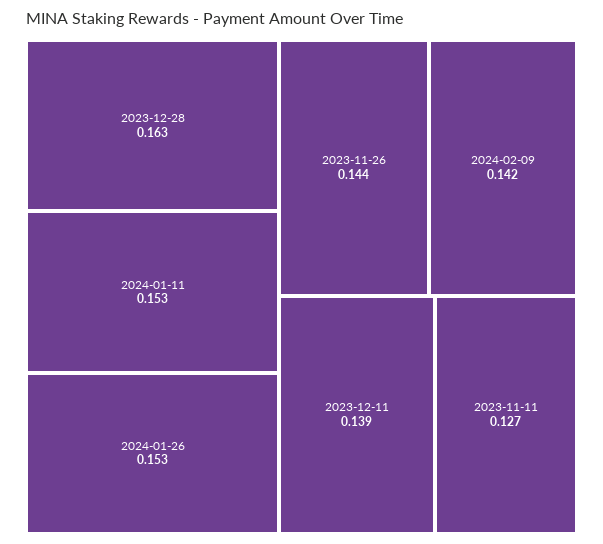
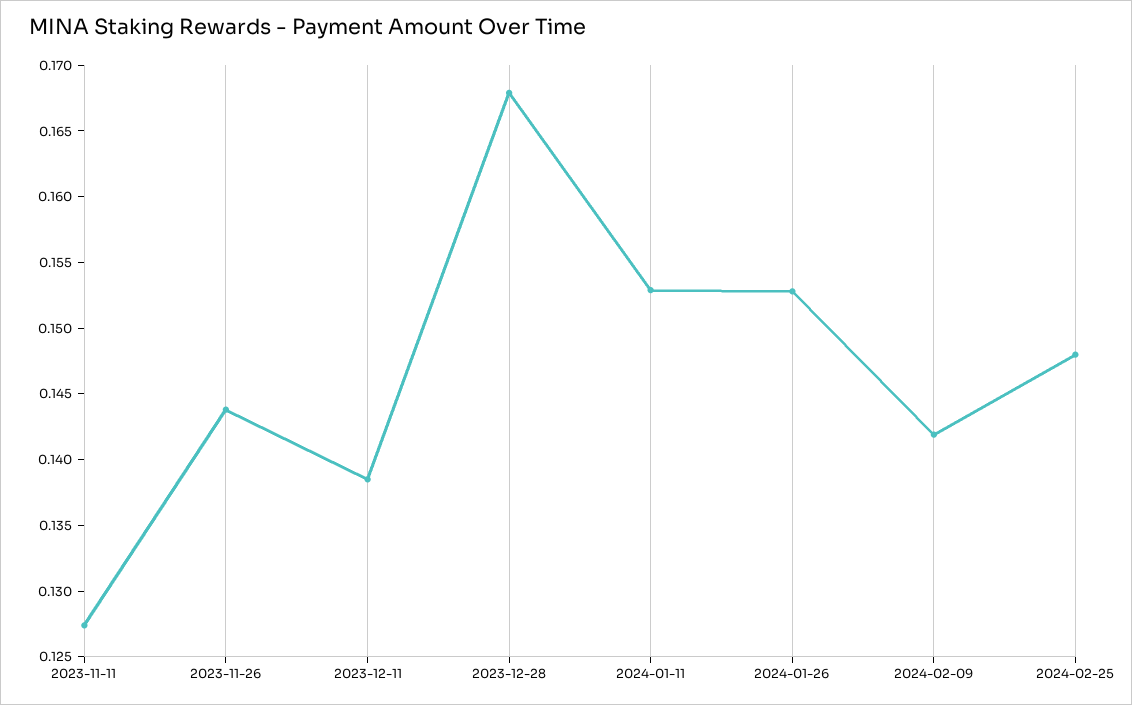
2023-12-28: 0.163 -> 0.168
2024-02-25: none -> 0.148

